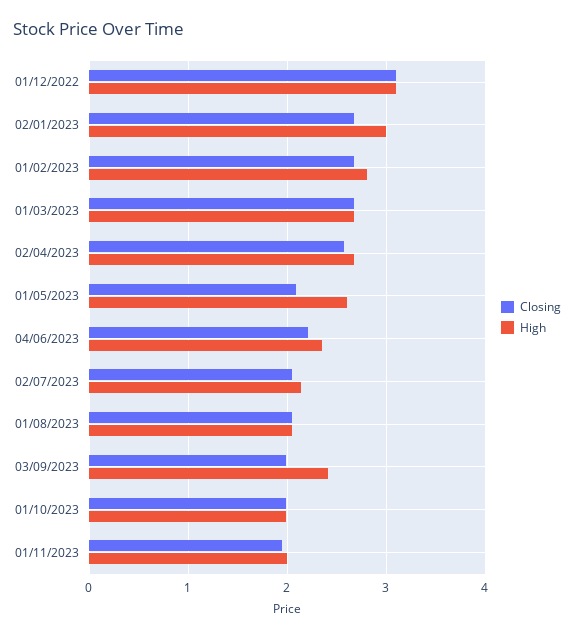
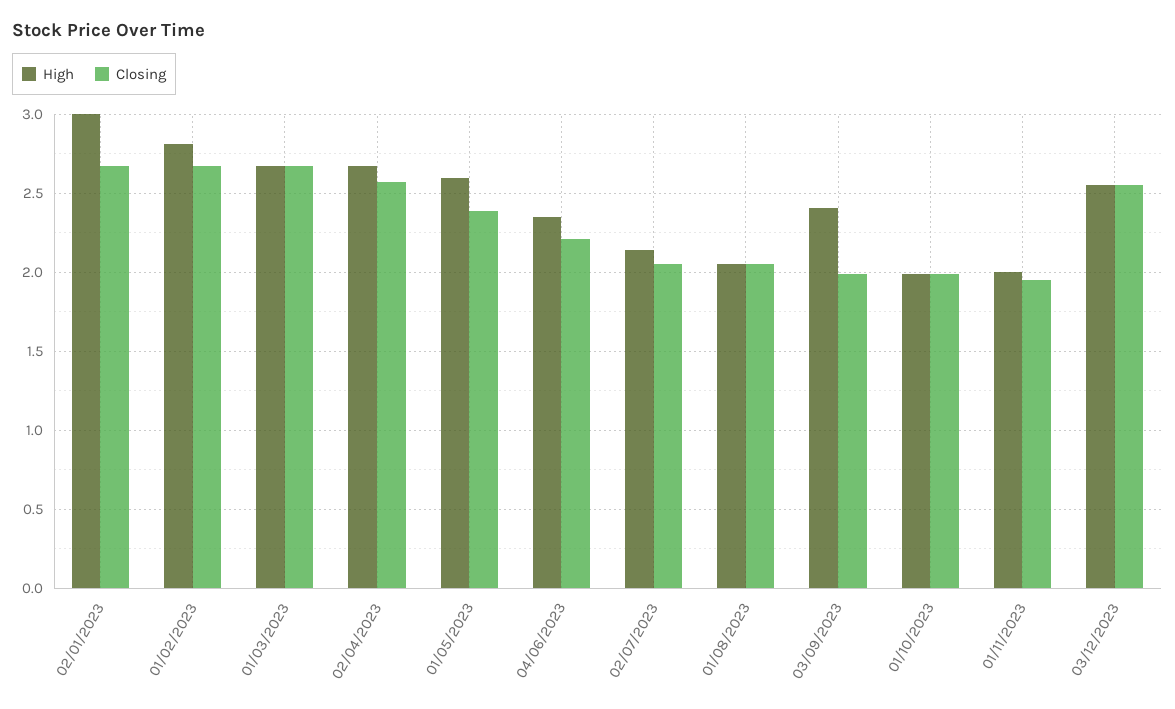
Closing, 01/12/2022: 3.1 -> none
High, 01/12/2022: 3.1 -> none
Closing, 01/05/2023: 2.1 -> 2.4
High, 03/12/2023: none -> 2.55
Closing, 03/12/2023: none -> 2.55

